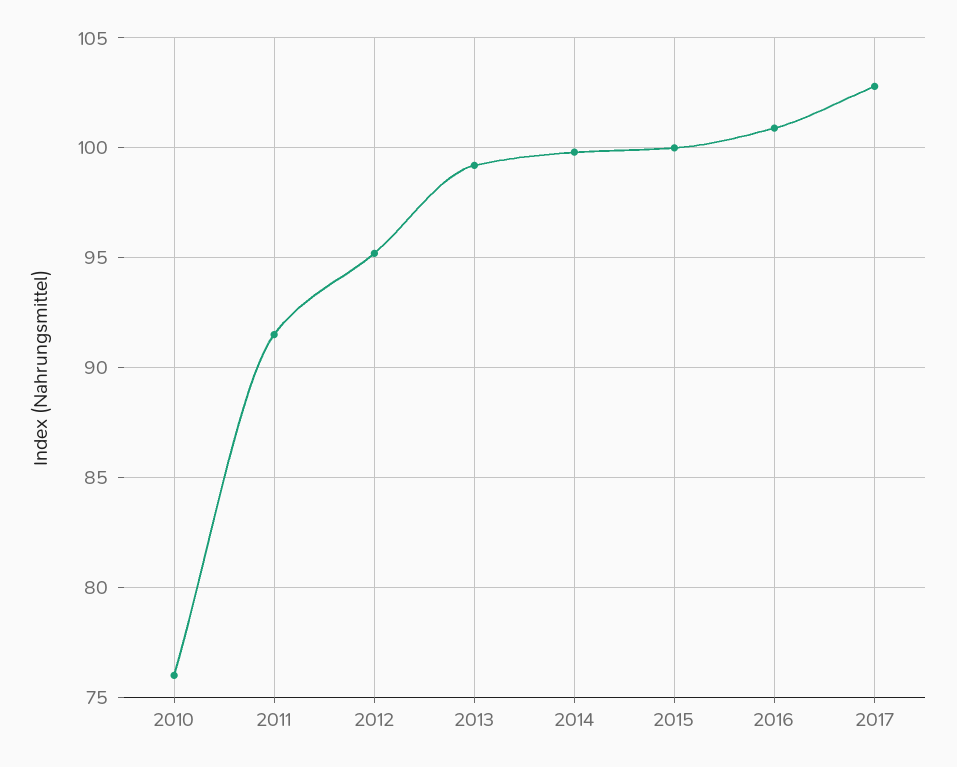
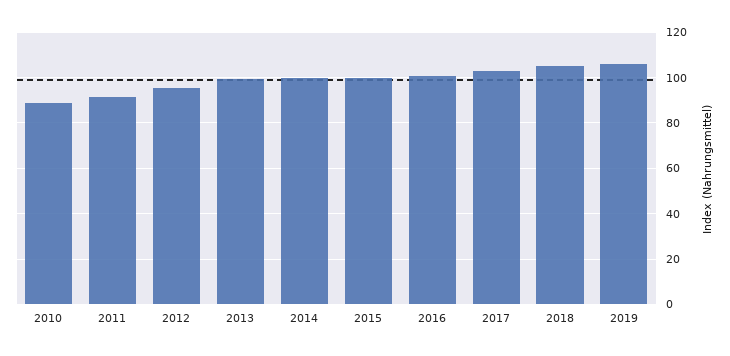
2010: 76 -> 90
2018: none -> 105
2019: none -> 105

